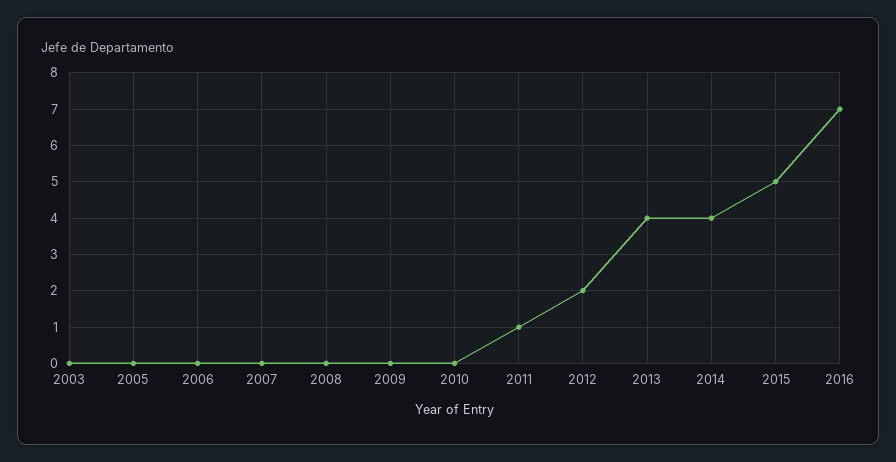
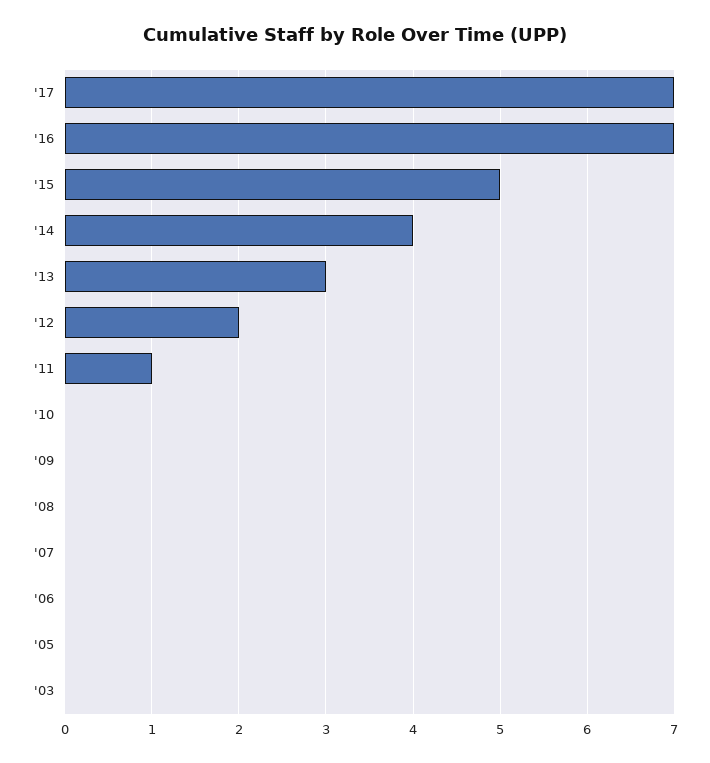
2013: 4 -> 3
'17: none -> 7

